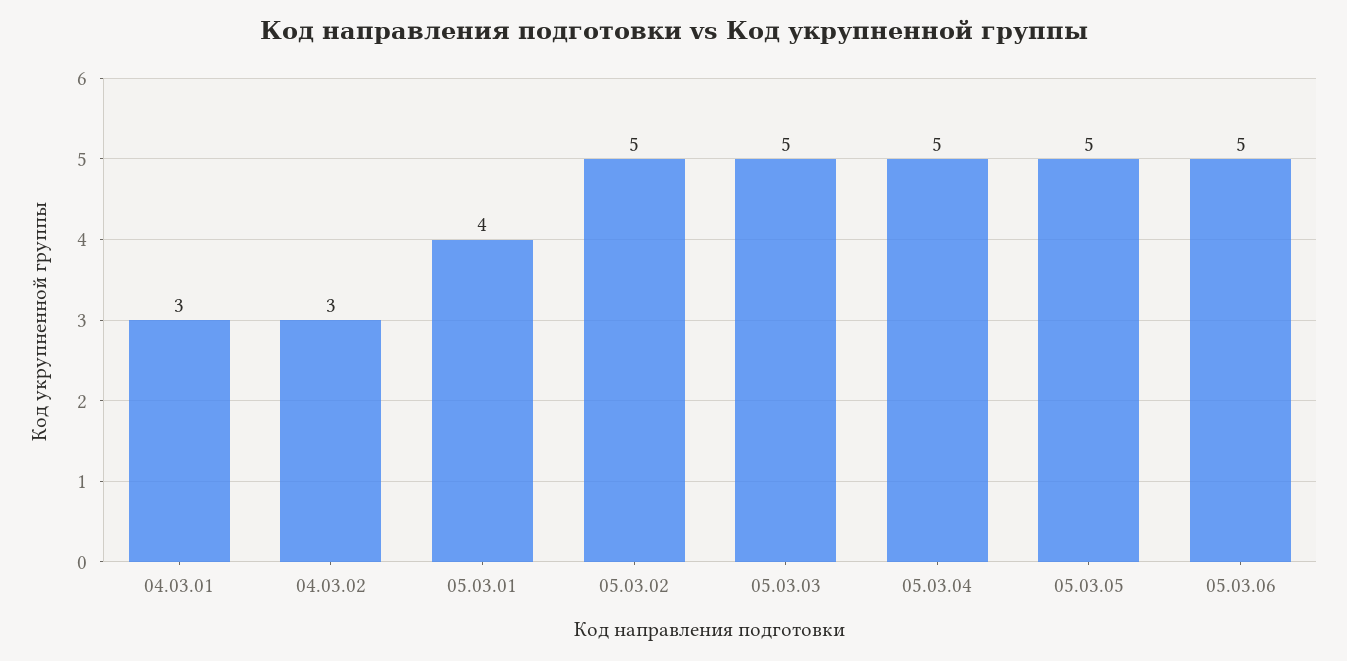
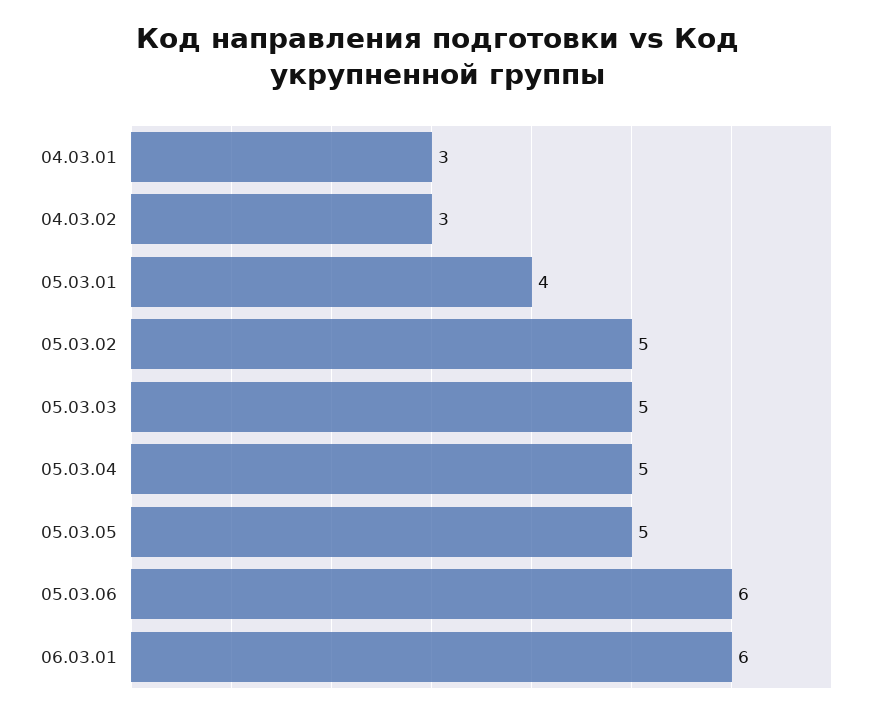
05.03.06: 5 -> 6
06.03.01: none -> 6

